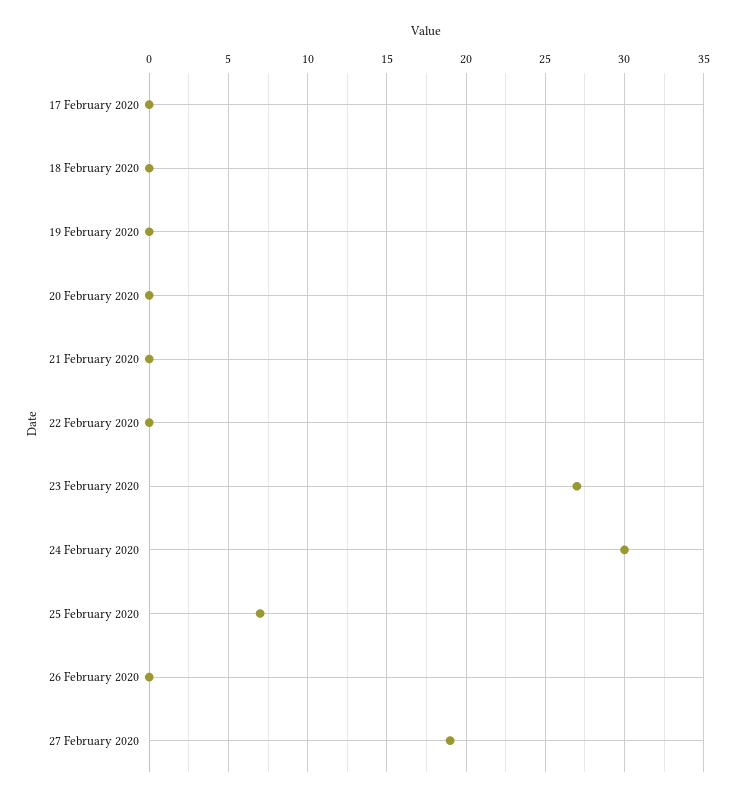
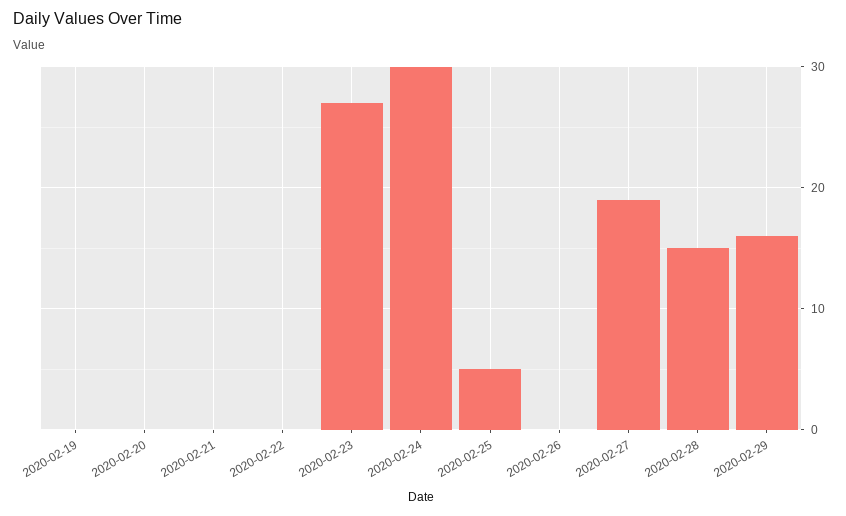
17 February 2020: 0 -> none
18 February 2020: 0 -> none
25 February 2020: 7 -> 5
2020-02-28: none -> 15
2020-02-29: none -> 16

